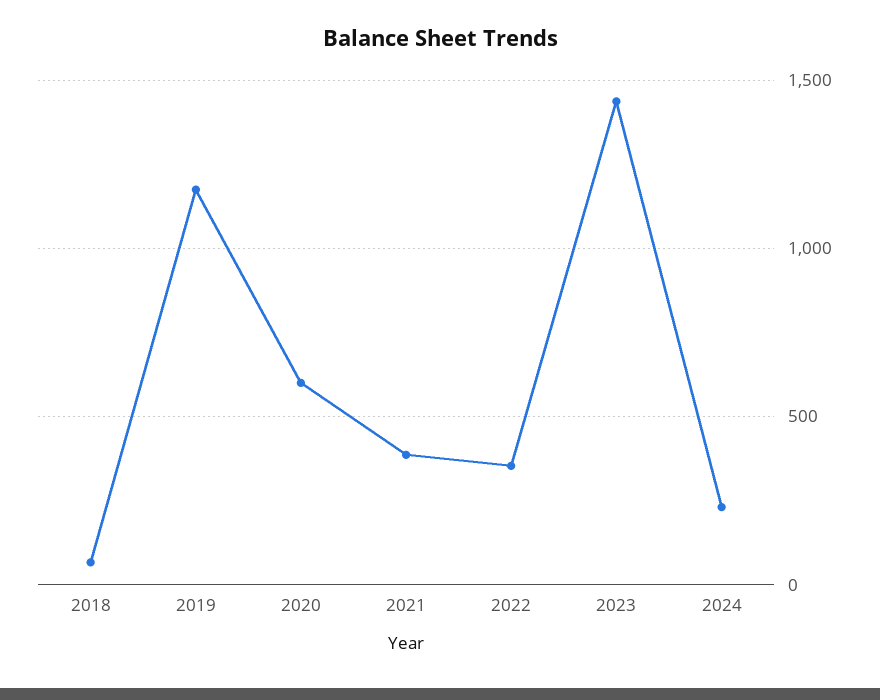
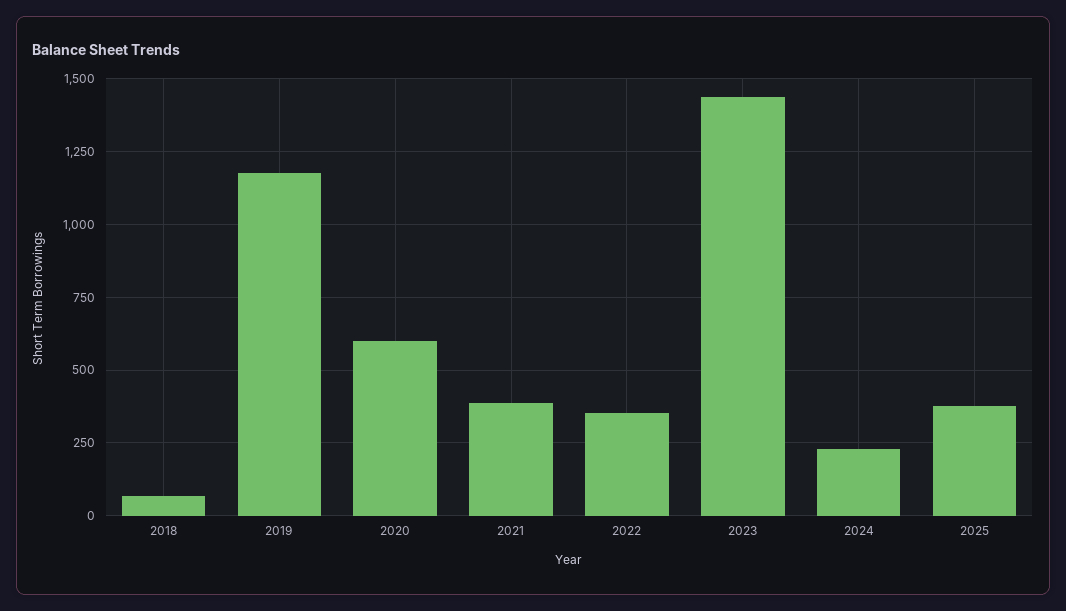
2025: none -> 375

